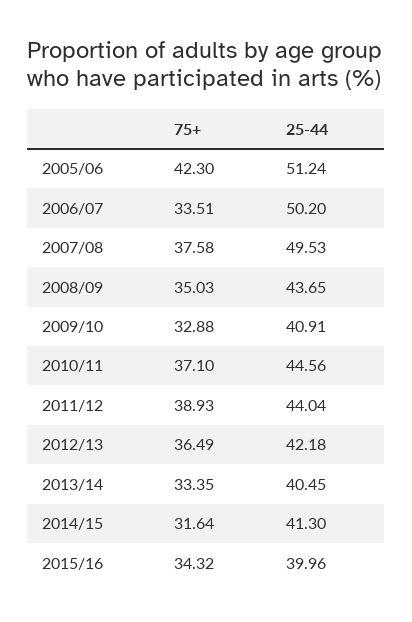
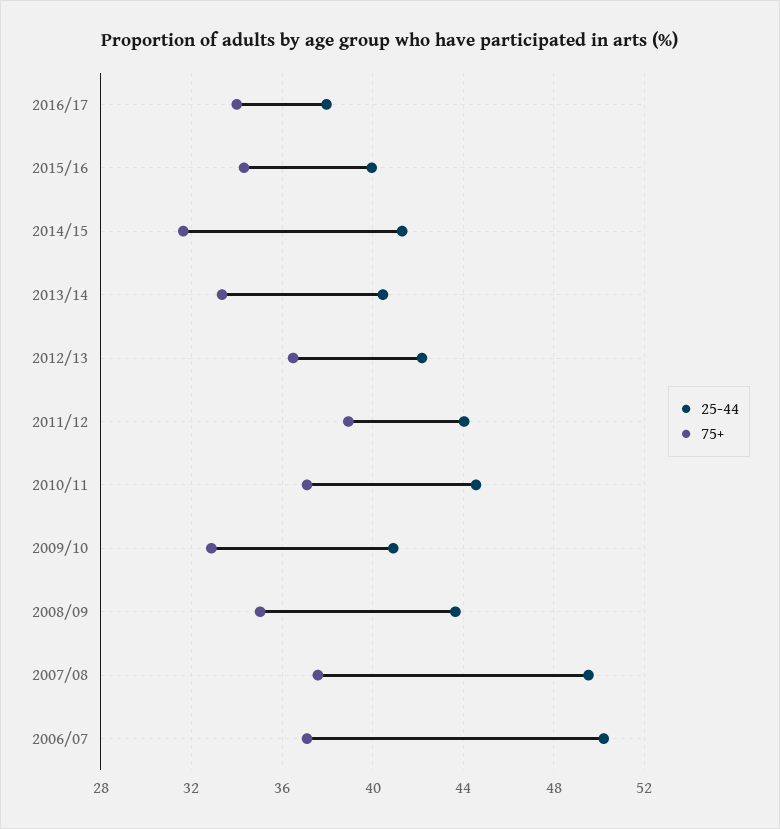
75+, 2005/06: 42.3 -> none
25-44, 2005/06: 51.24 -> none
75+, 2006/07: 33.51 -> 37
25-44, 2016/17: none -> 38
75+, 2016/17: none -> 34

